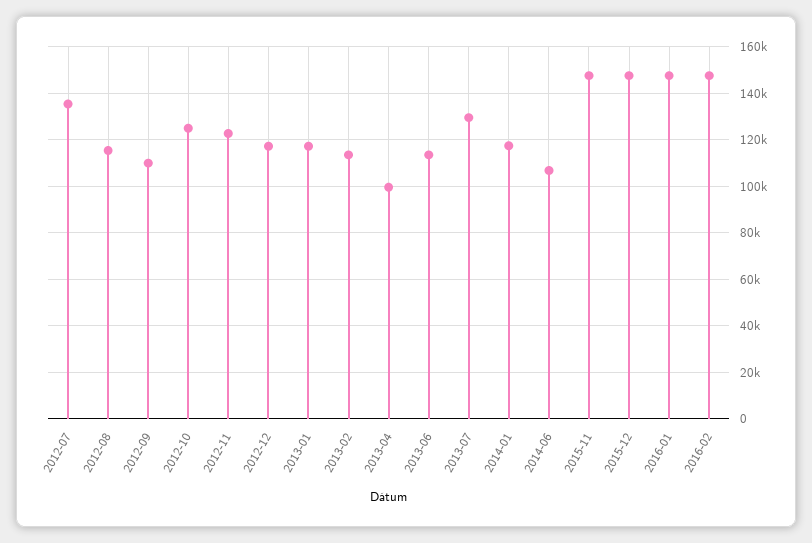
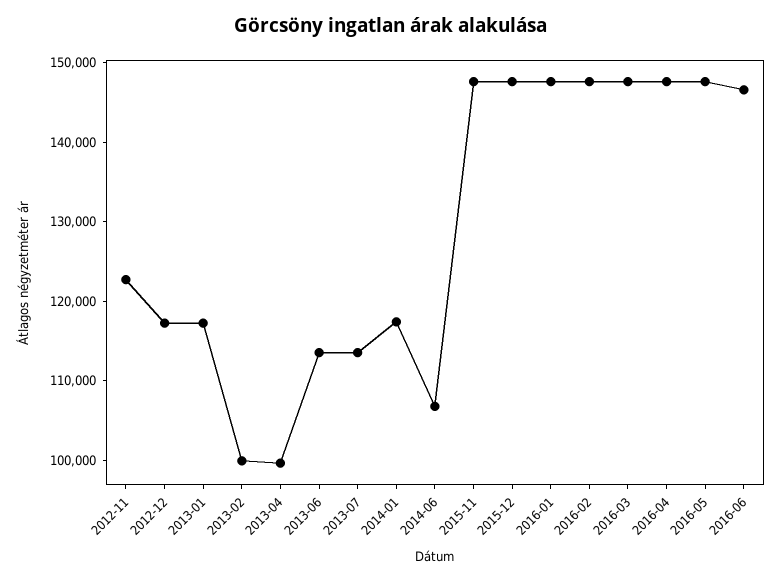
2012-07: 135000 -> none
2012-08: 115000 -> none
2012-09: 110000 -> none
2012-10: 125000 -> none
2013-02: 115000 -> 100000
2013-07: 130000 -> 114000
2016-03: none -> 148000
2016-04: none -> 148000
2016-05: none -> 148000
2016-06: none -> 146000

